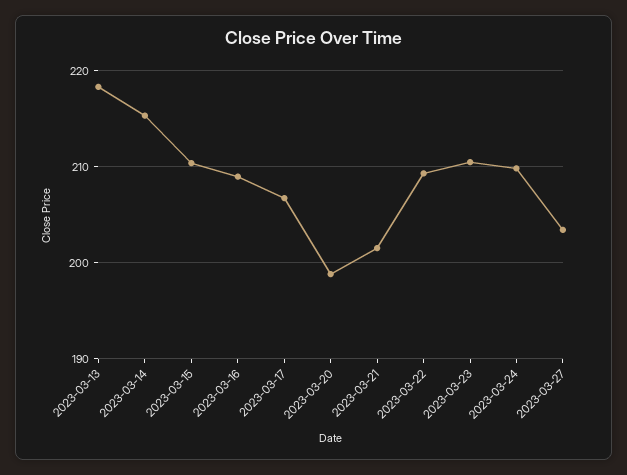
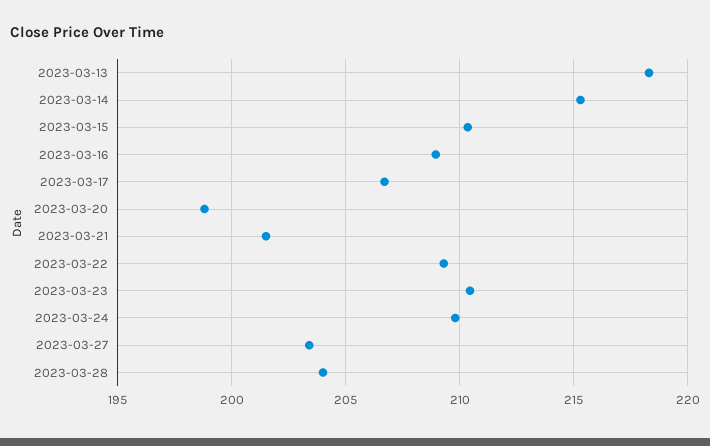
2023-03-28: none -> 204

